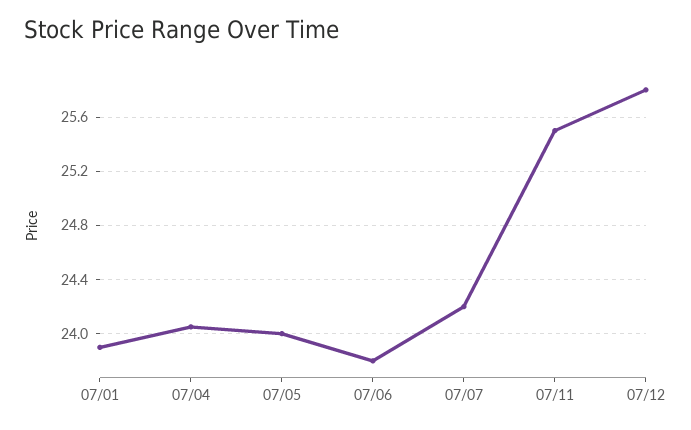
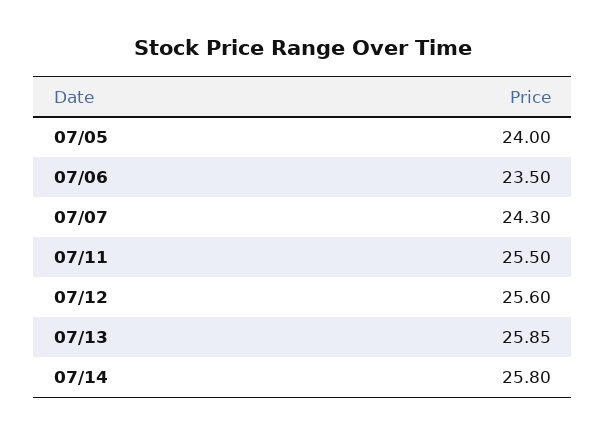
07/01: 23.9 -> none
07/04: 24.05 -> none
07/06: 23.8 -> 23.5
07/07: 24.2 -> 24.3
07/12: 25.8 -> 25.6
07/13: none -> 25.85
07/14: none -> 25.8

